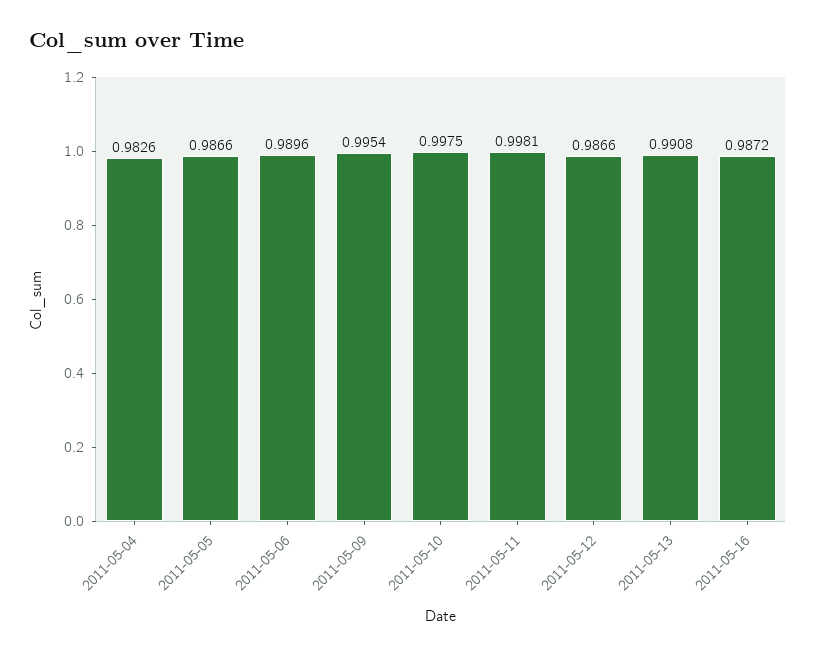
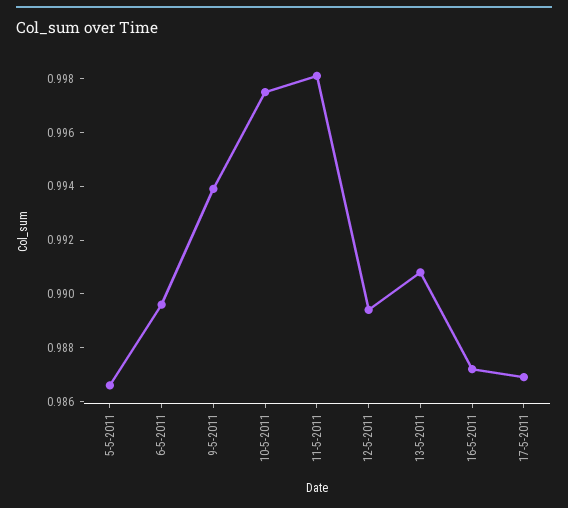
2011-05-04: 0.9826 -> none
2011-05-09: 0.9954 -> 0.994
2011-05-12: 0.9866 -> 0.9895
17-5-2011: none -> 0.987

